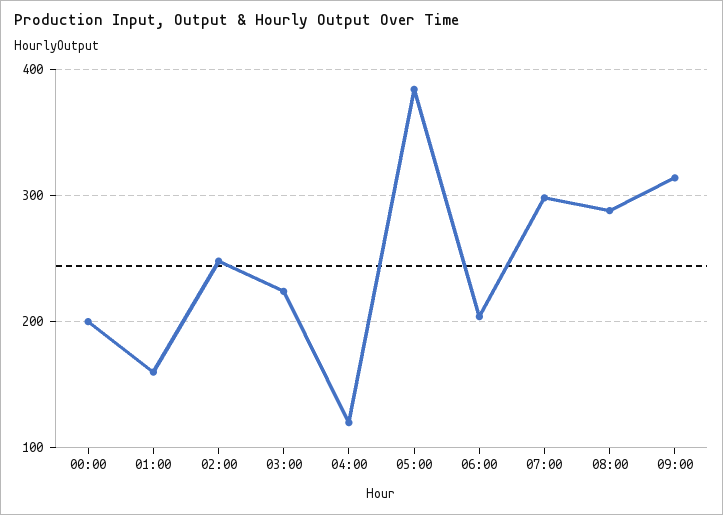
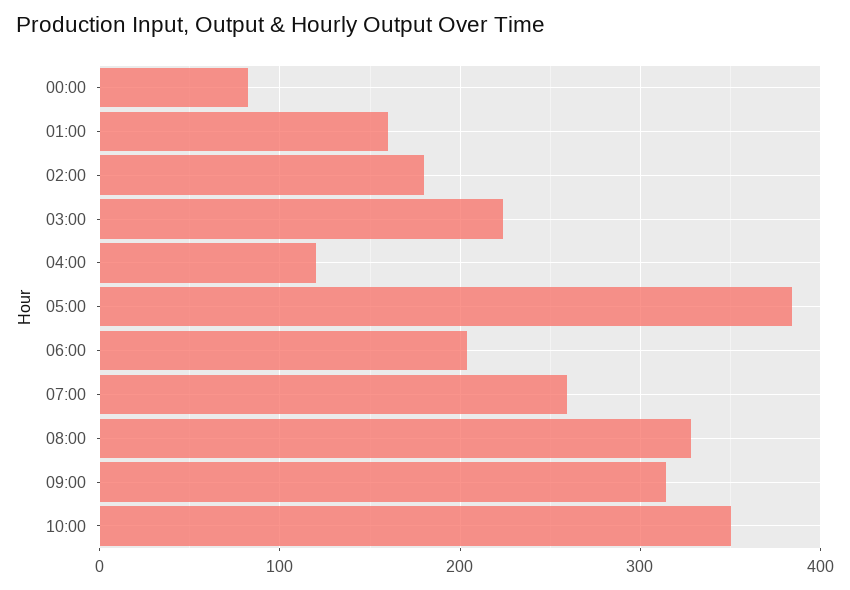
00:00: 200 -> 80
02:00: 250 -> 180
07:00: 300 -> 260
08:00: 290 -> 330
10:00: none -> 350

